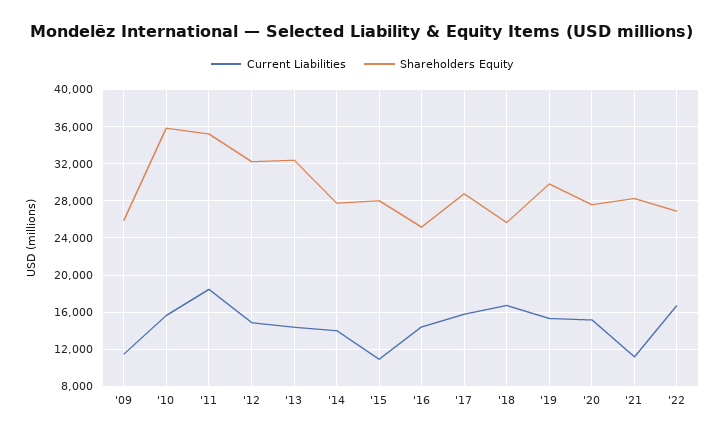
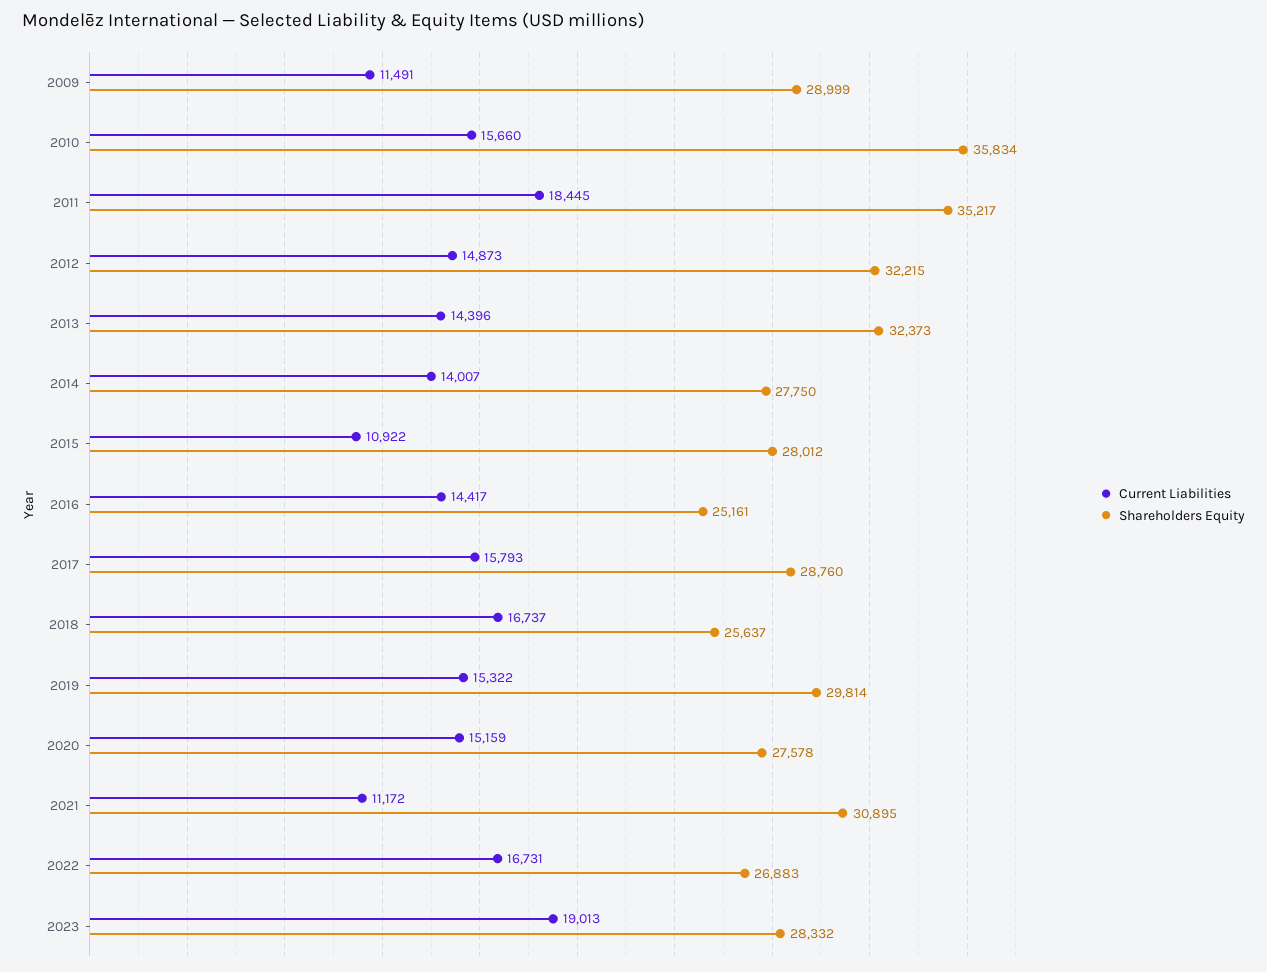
Shareholders Equity, '09: 26000 -> 28999
Shareholders Equity, '21: 28000 -> 30895
Current Liabilities, 2023: none -> 19013
Shareholders Equity, 2023: none -> 28332

